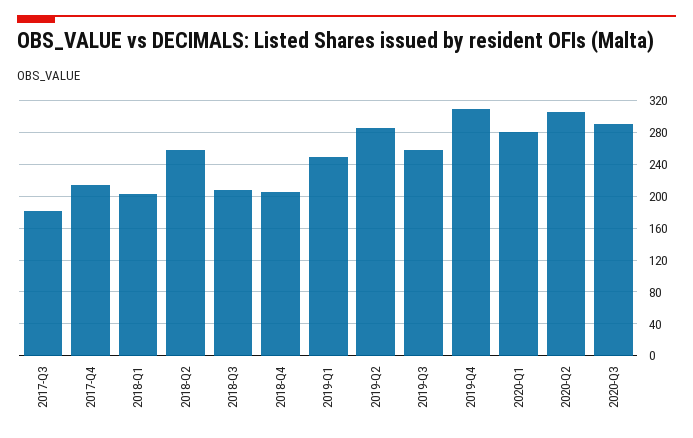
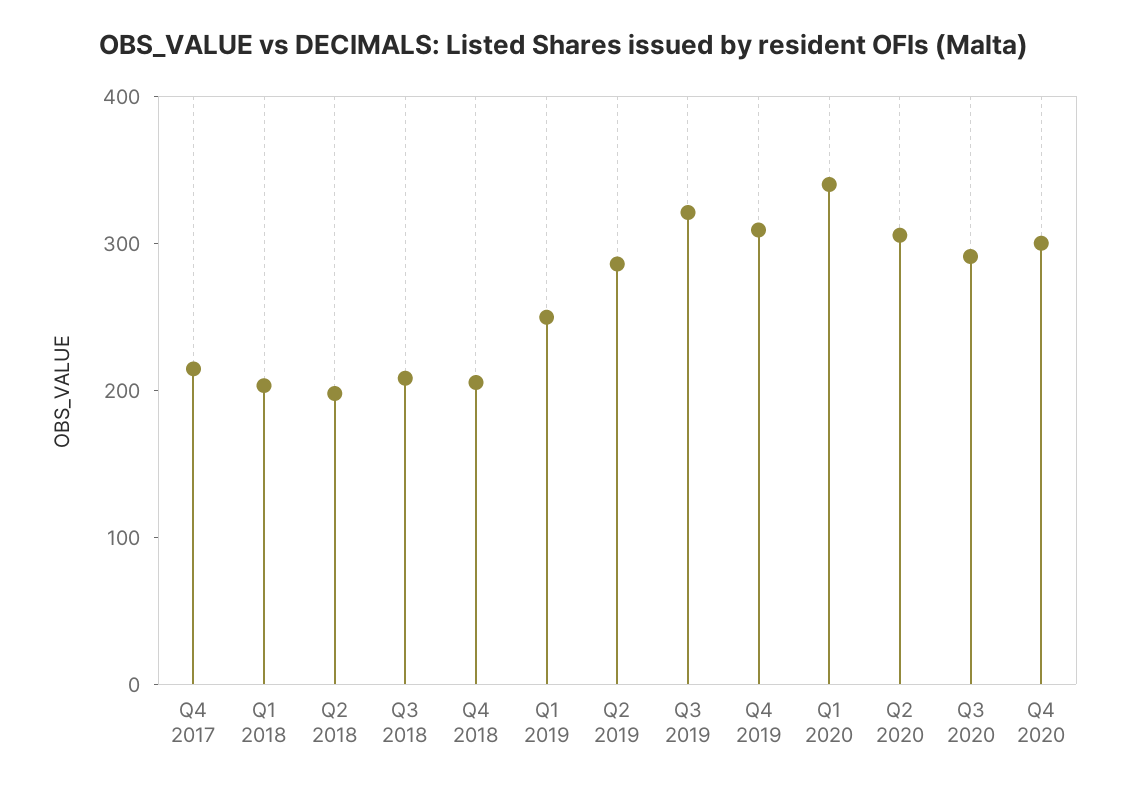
2017-Q3: 180 -> none
2018-Q2: 260 -> 200
2019-Q3: 260 -> 320
2020-Q1: 280 -> 340
Q4 2020: none -> 300

